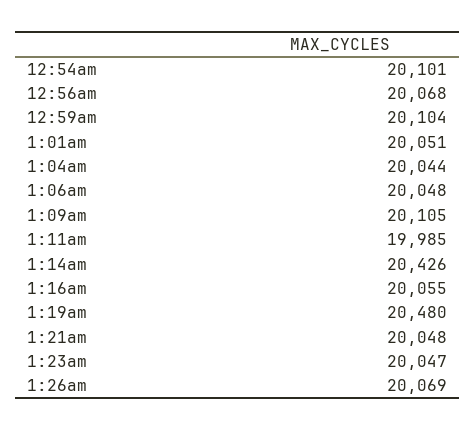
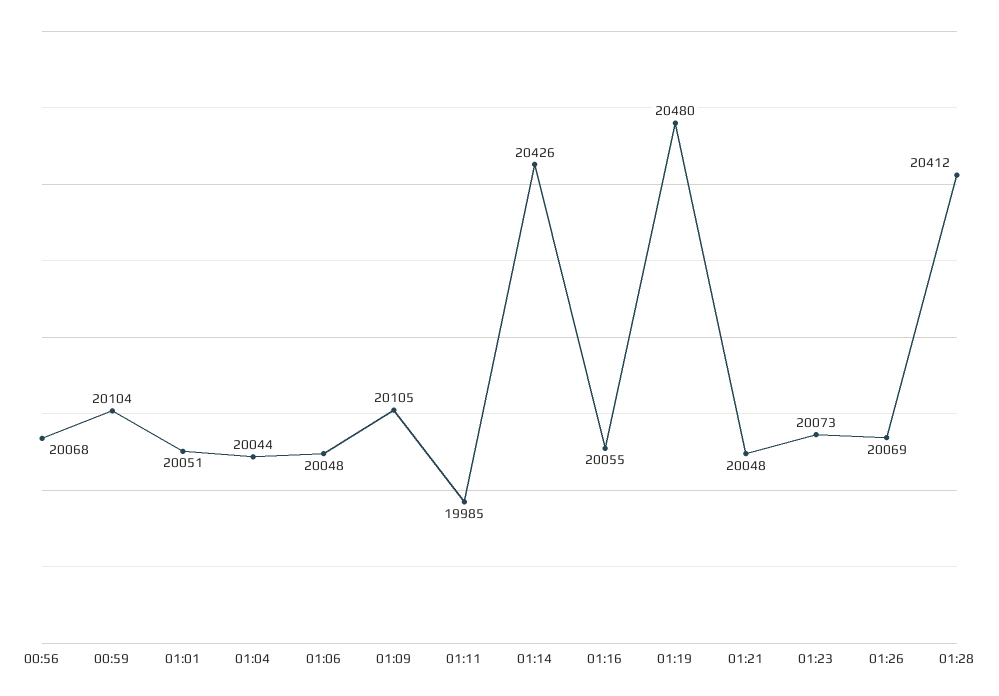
12:54am: 20101 -> none
1:23am: 20047 -> 20073
01:28: none -> 20412

